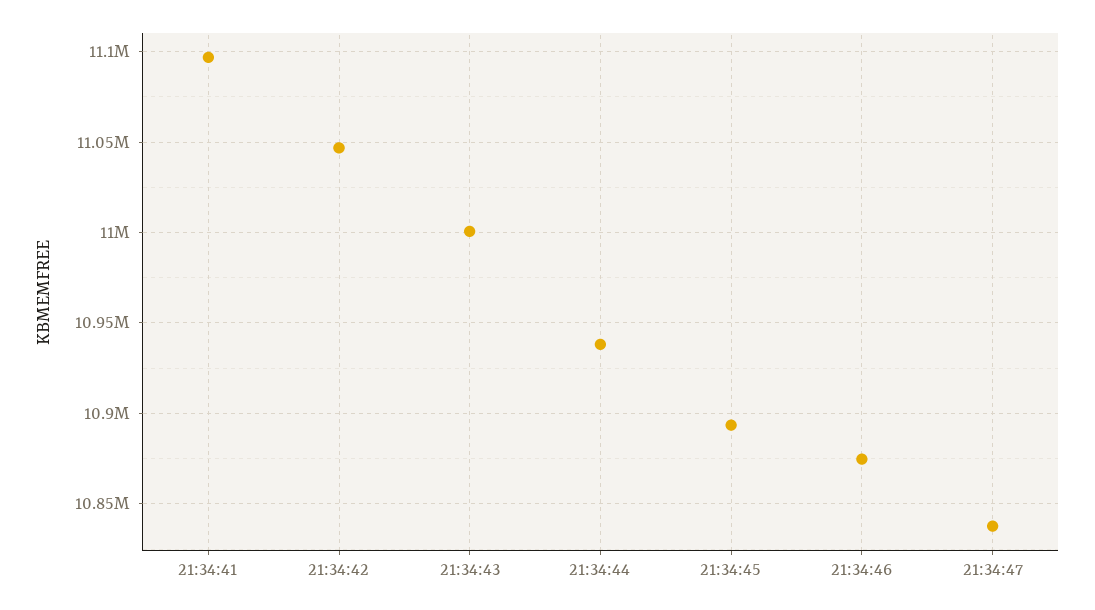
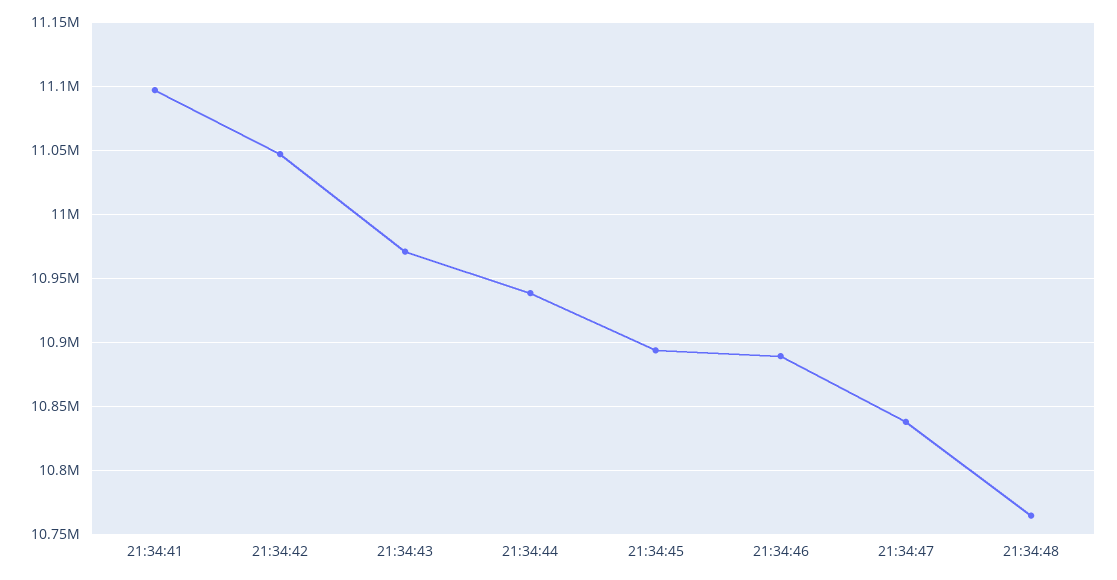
21:34:43: 11000000 -> 10970000
21:34:46: 10875000 -> 10890000
21:34:48: none -> 10765000

